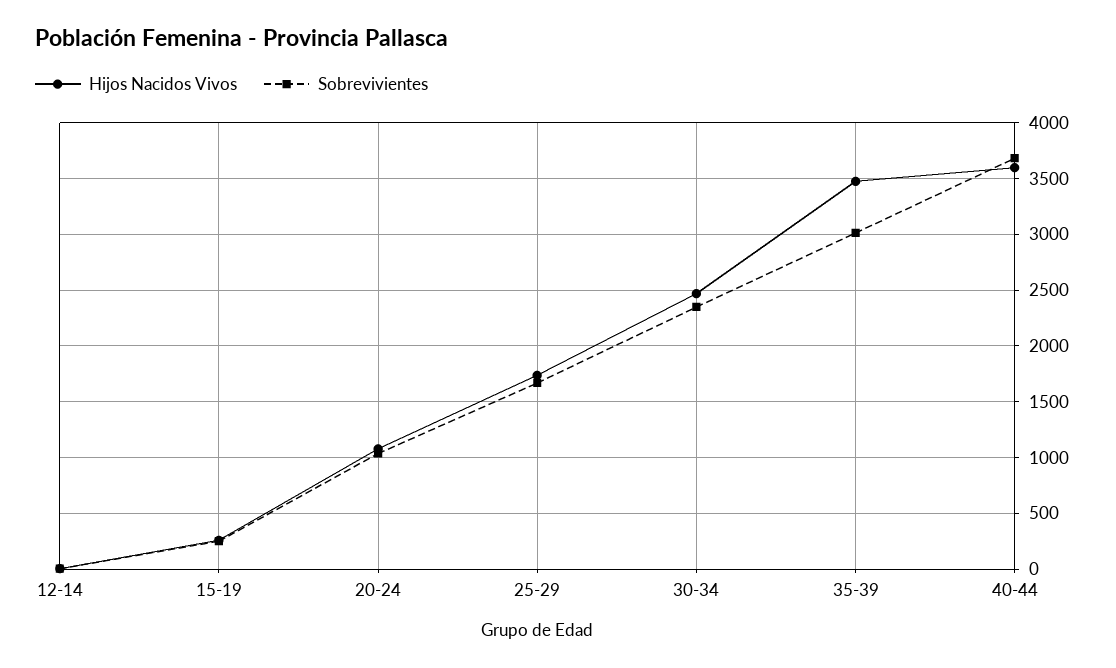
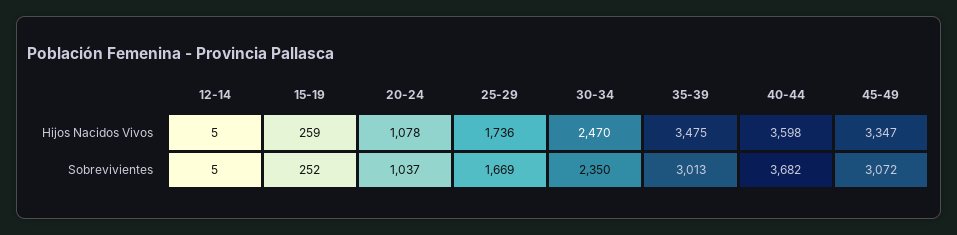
Hijos Nacidos Vivos, 45-49: none -> 3347
Sobrevivientes, 45-49: none -> 3072

